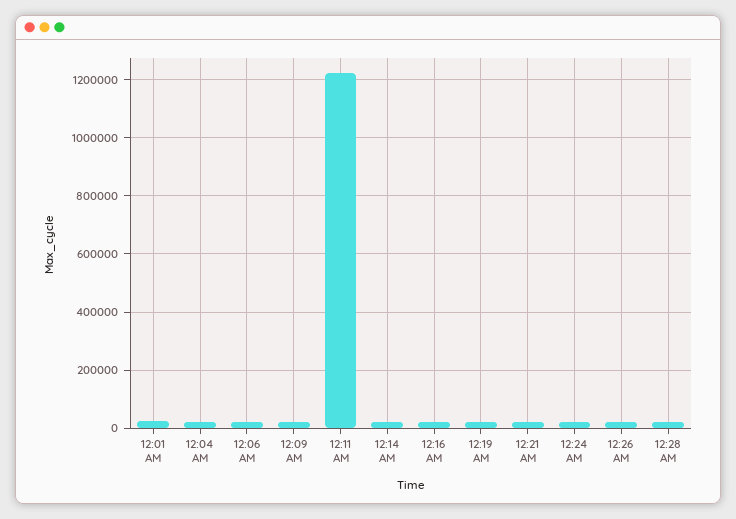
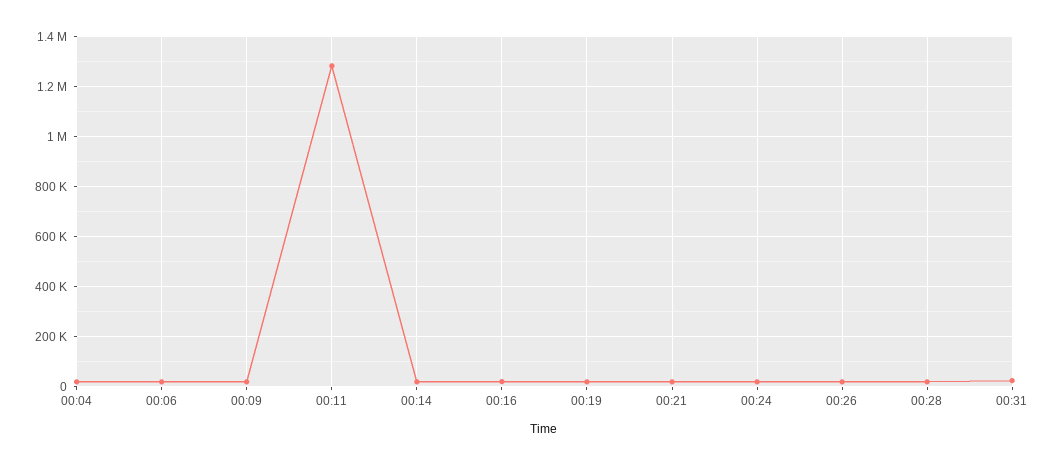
12:01 AM: 25000 -> none
12:11 AM: 1225000 -> 1275000
00:31: none -> 25000

